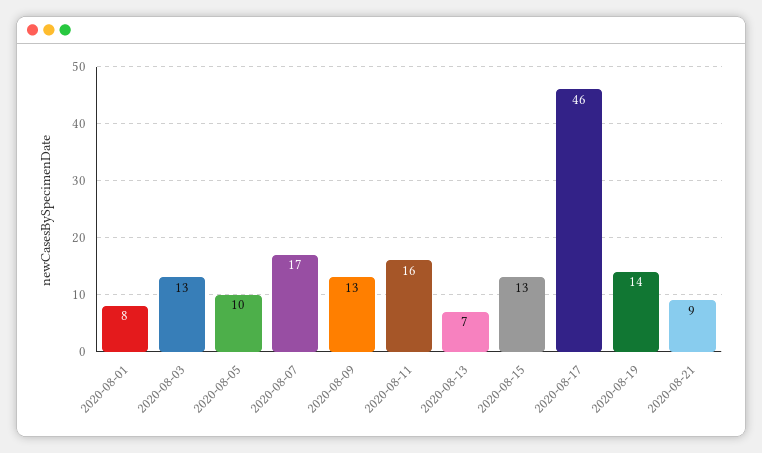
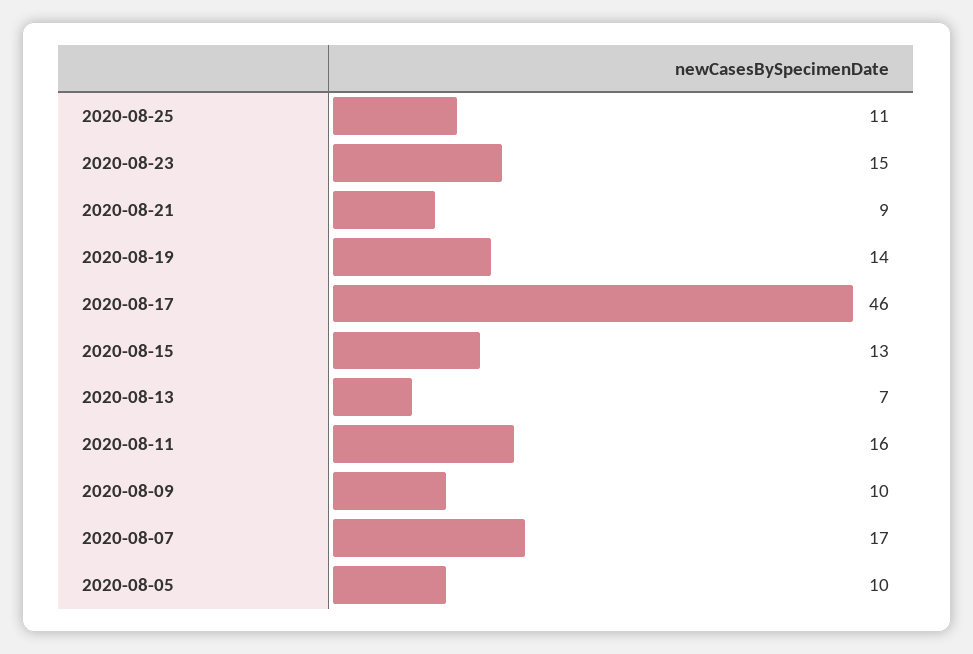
2020-08-01: 8 -> none
2020-08-03: 13 -> none
2020-08-09: 13 -> 10
2020-08-25: none -> 11
2020-08-23: none -> 15

